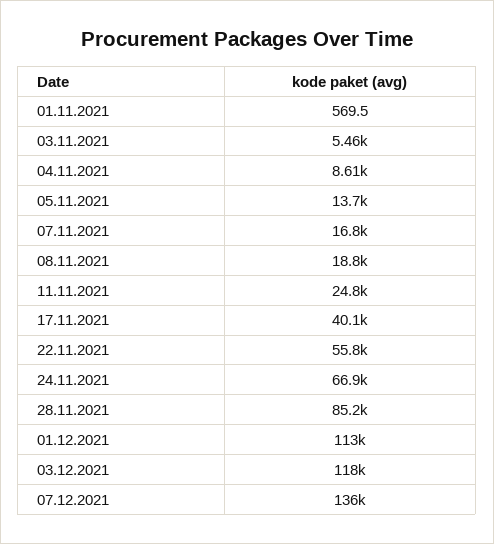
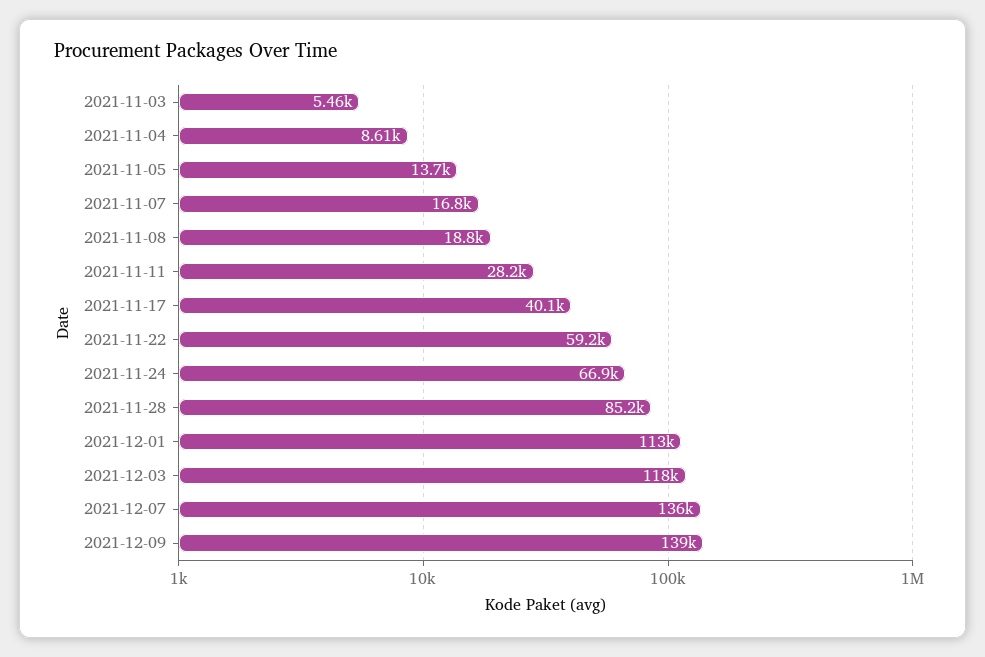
01.11.2021: 569.5 -> none
11.11.2021: 24800 -> 28200
22.11.2021: 55800 -> 59200
2021-12-09: none -> 139000

